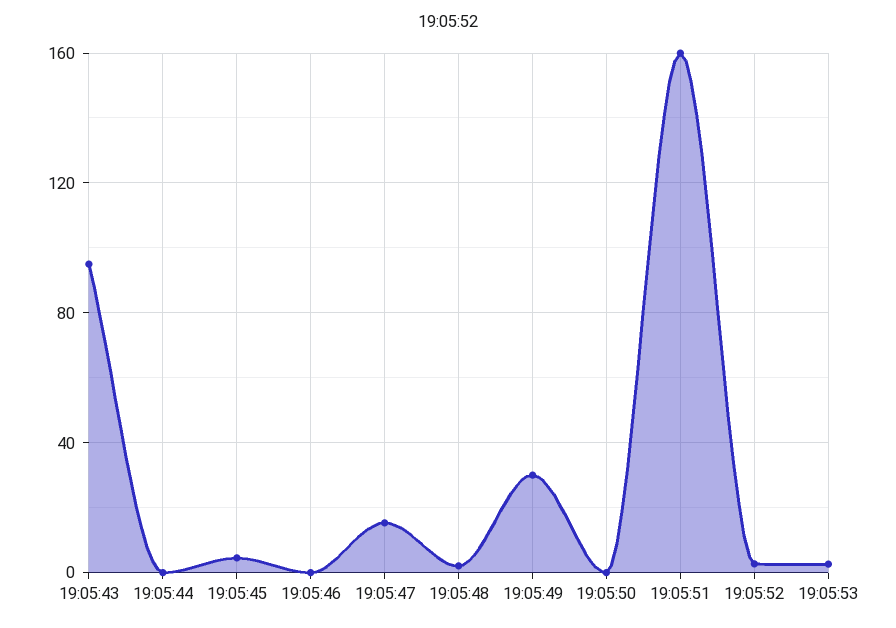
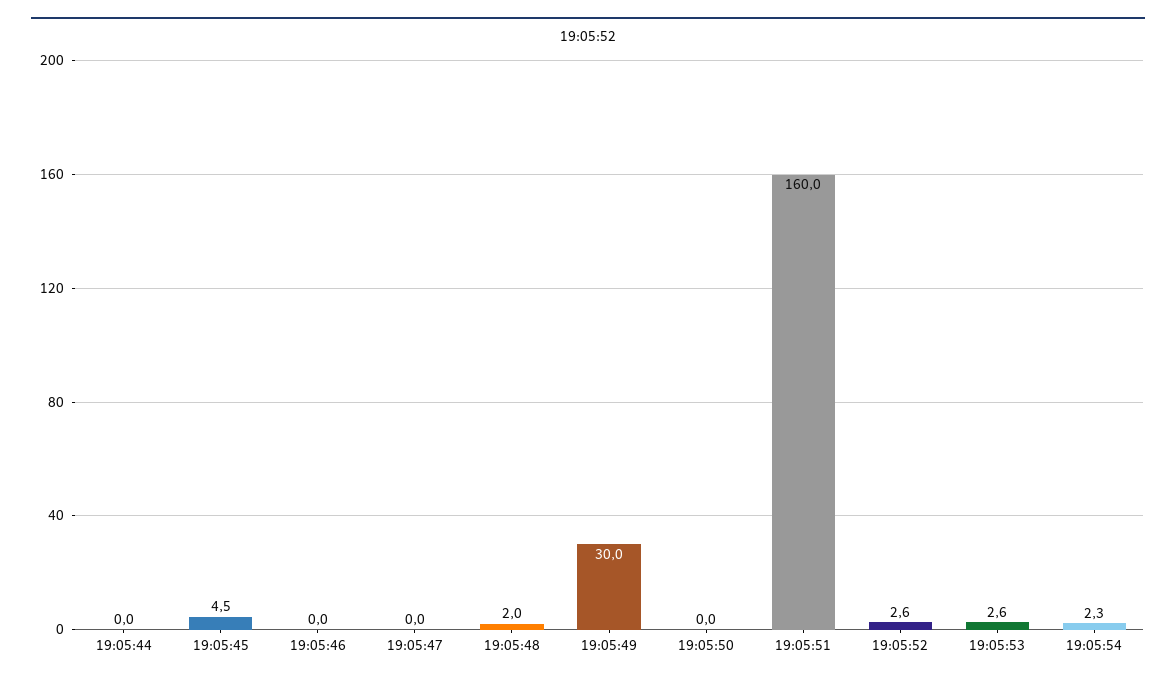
19:05:43: 95 -> none
19:05:47: 15 -> 0
19:05:54: none -> 2.3

